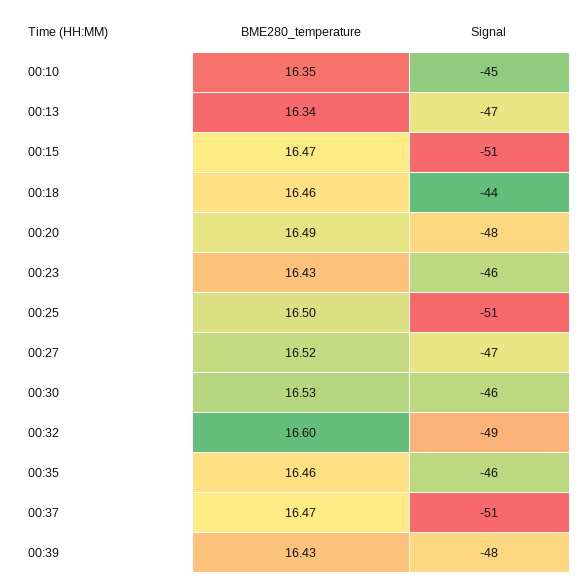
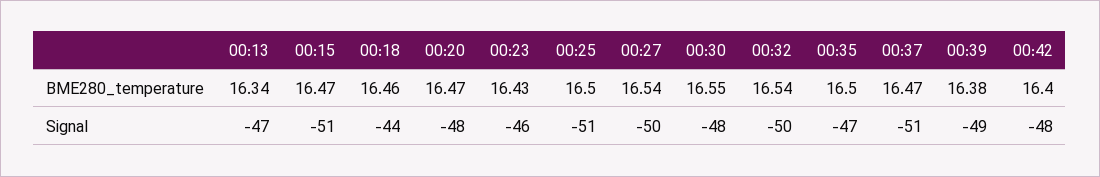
BME280_temperature, 00:10: 16.35 -> none
Signal, 00:10: -45 -> none
BME280_temperature, 00:20: 16.49 -> 16.47
BME280_temperature, 00:27: 16.52 -> 16.54
Signal, 00:27: -47 -> -50
BME280_temperature, 00:30: 16.53 -> 16.55
Signal, 00:30: -46 -> -48
BME280_temperature, 00:32: 16.6 -> 16.54
Signal, 00:32: -49 -> -50
BME280_temperature, 00:35: 16.46 -> 16.5
Signal, 00:35: -46 -> -47
BME280_temperature, 00:39: 16.43 -> 16.38
Signal, 00:39: -48 -> -49
BME280_temperature, 00:42: none -> 16.4
Signal, 00:42: none -> -48

